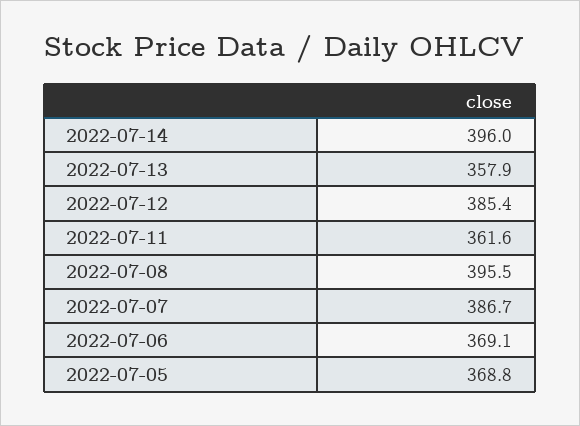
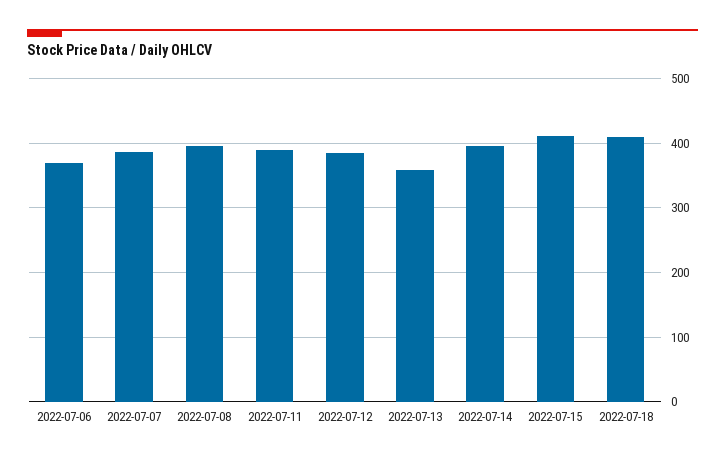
2022-07-11: 361.6 -> 390
2022-07-05: 368.8 -> none
2022-07-15: none -> 410
2022-07-18: none -> 410

